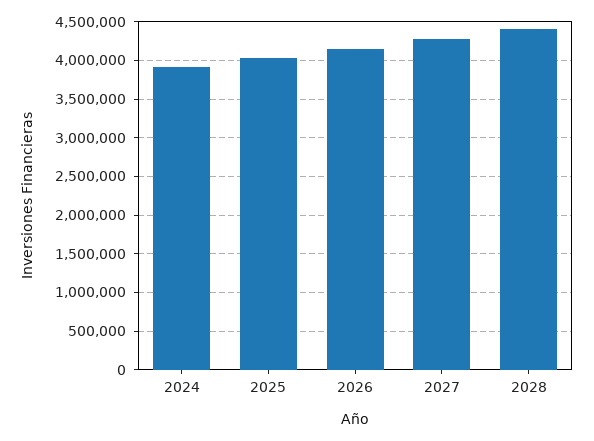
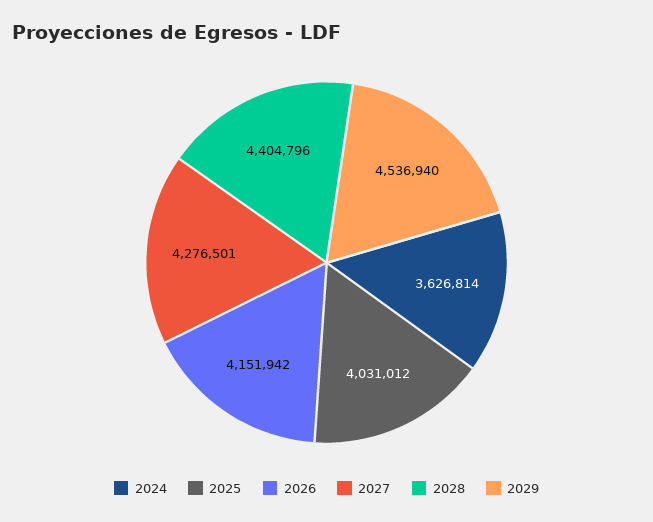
2024: 3900000 -> 3626814
2029: none -> 4536940

